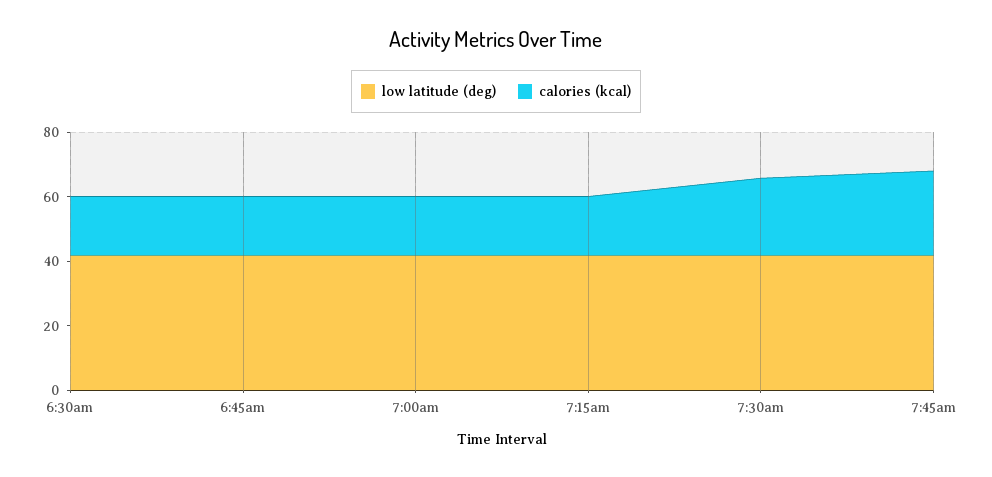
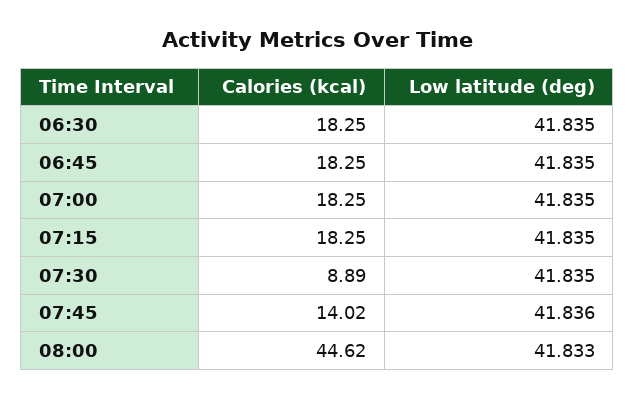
calories (kcal), 7:30am: 25 -> 8.89
calories (kcal), 7:45am: 25 -> 14.02
calories (kcal), 08:00: none -> 44.62
low latitude (deg), 08:00: none -> 41.833

